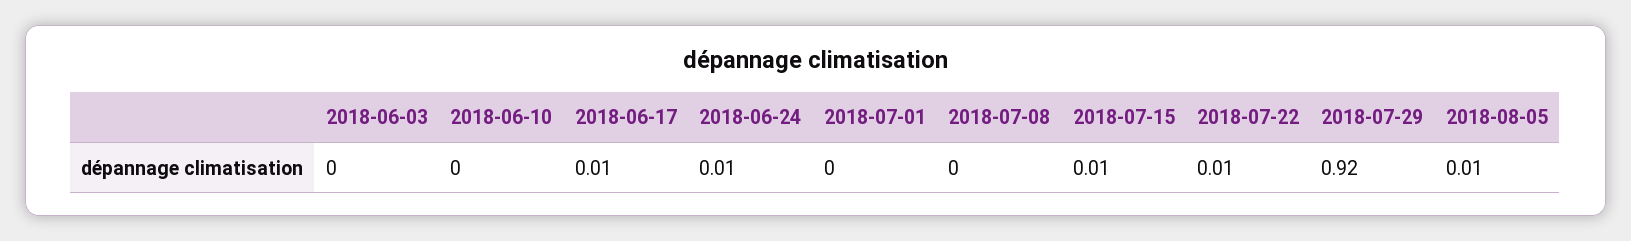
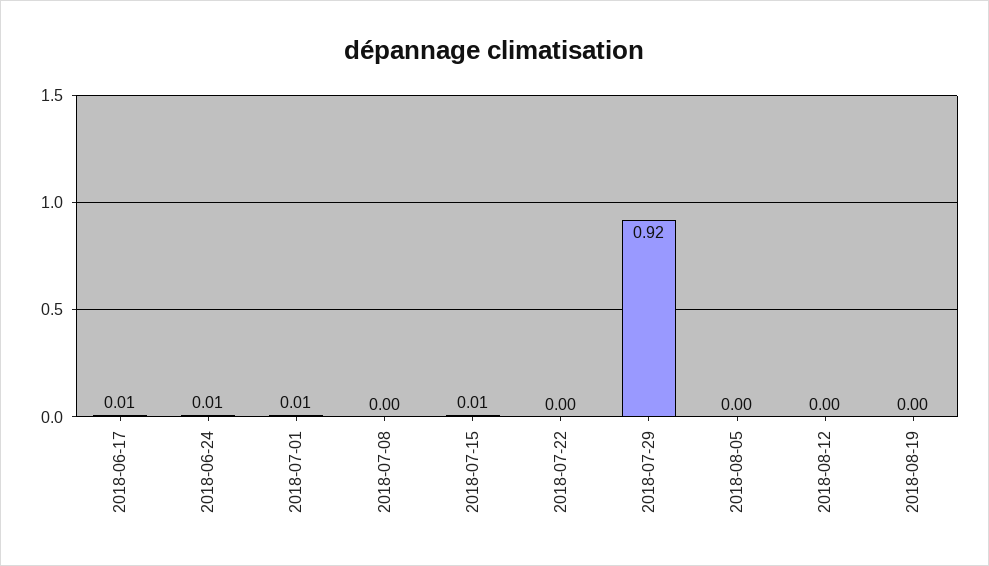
2018-06-03: 0 -> none
2018-06-10: 0 -> none
2018-07-01: 0 -> 0.01
2018-07-22: 0.01 -> 0
2018-08-05: 0.01 -> 0
2018-08-12: none -> 0
2018-08-19: none -> 0

